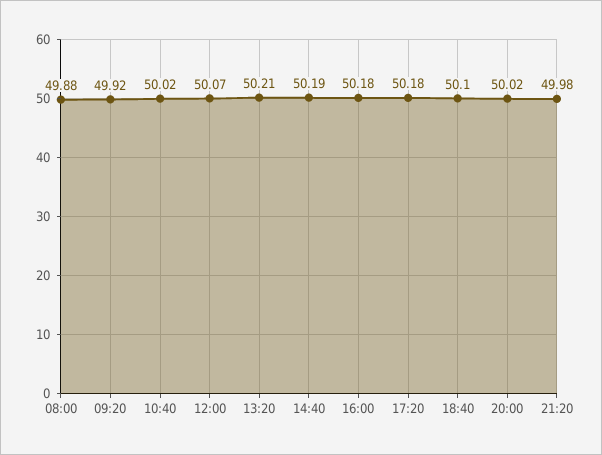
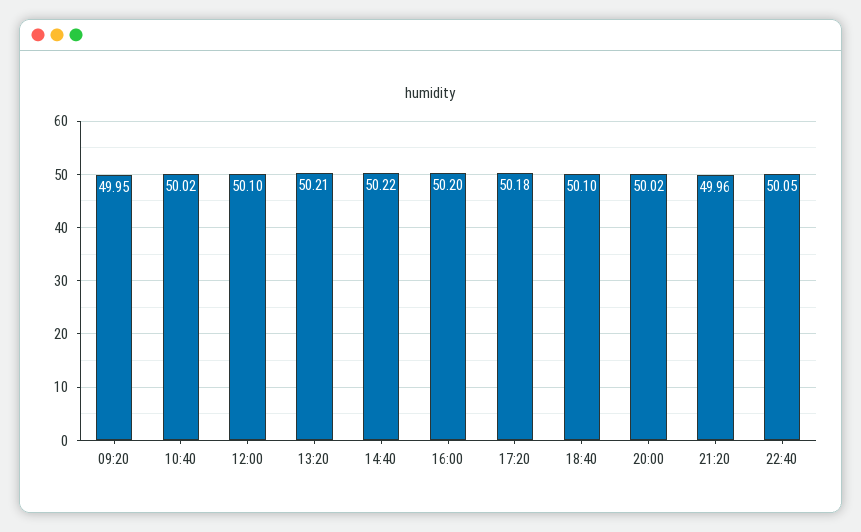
08:00: 49.88 -> none
09:20: 49.92 -> 49.95
12:00: 50.07 -> 50.1
14:40: 50.19 -> 50.22
16:00: 50.18 -> 50.2
21:20: 49.98 -> 49.96
22:40: none -> 50.05

